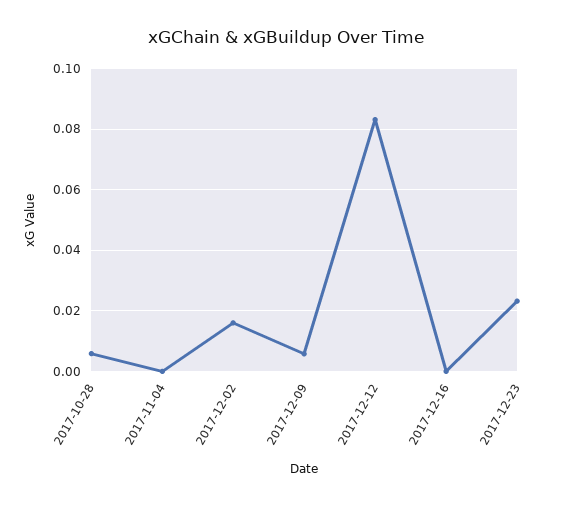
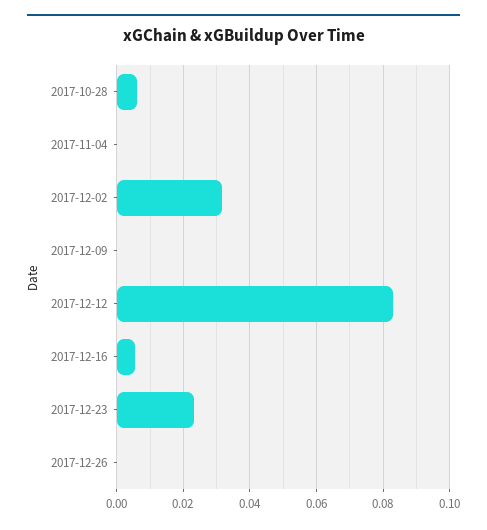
2017-12-02: 0.016 -> 0.032
2017-12-09: 0.006 -> 0
2017-12-16: 0 -> 0.006
2017-12-26: none -> 0

